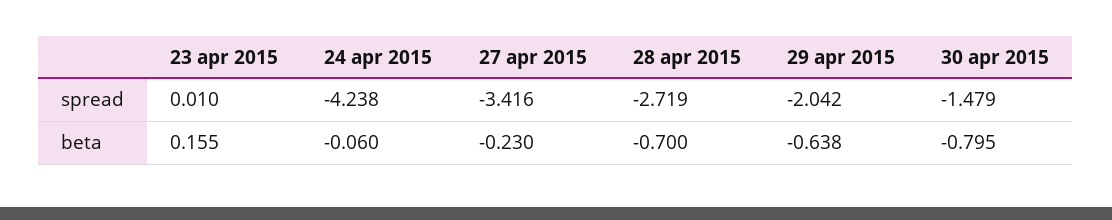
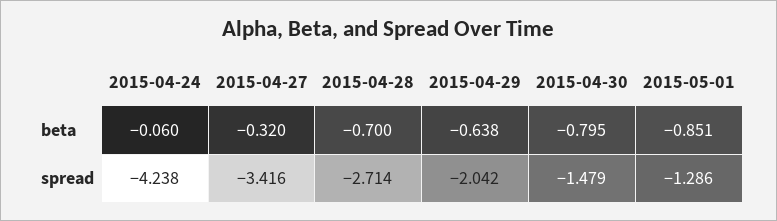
23 apr 2015, spread: 0.01 -> none
28 apr 2015, spread: -2.719 -> -2.714
23 apr 2015, beta: 0.155 -> none
27 apr 2015, beta: -0.23 -> -0.32
2015-05-01, beta: none -> -0.851
2015-05-01, spread: none -> -1.286

